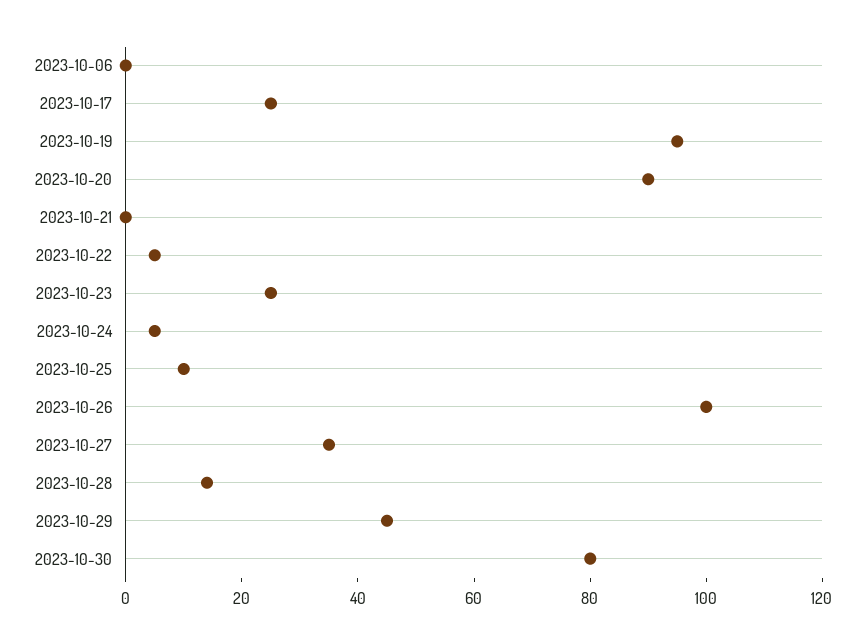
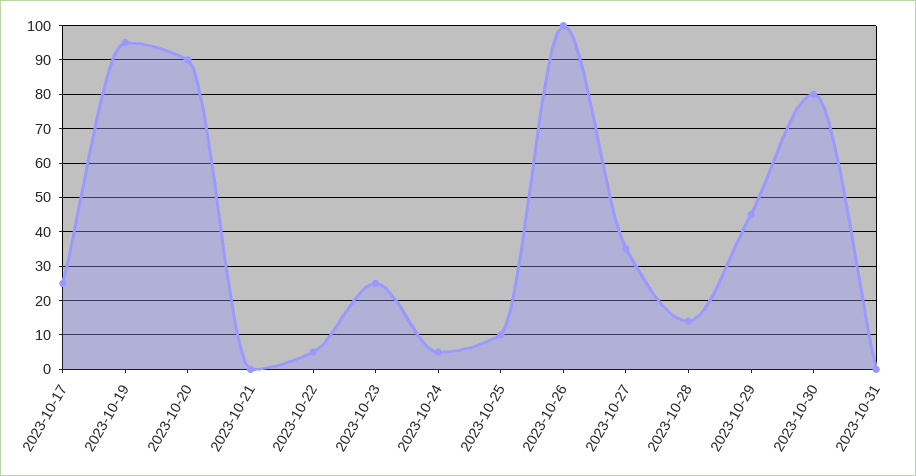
2023-10-06: 0 -> none
2023-10-31: none -> 0

